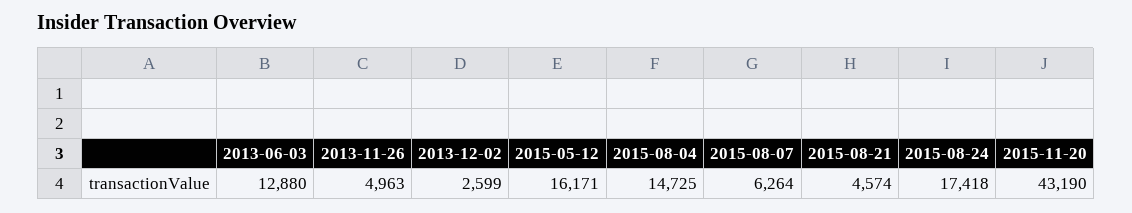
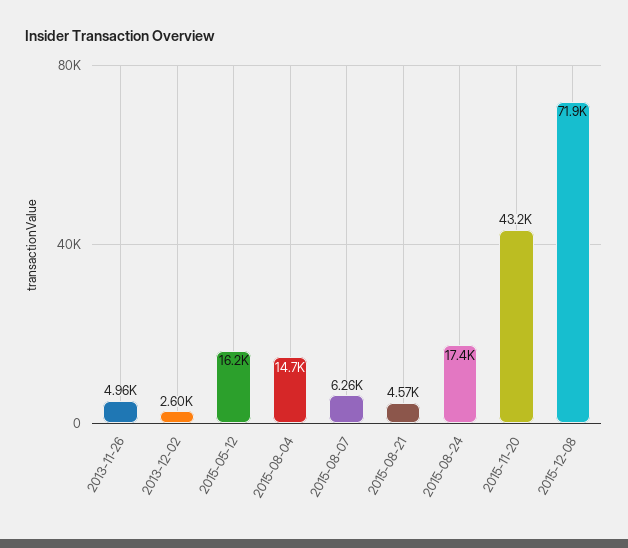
2013-06-03: 12880 -> none
2015-12-08: none -> 71900

